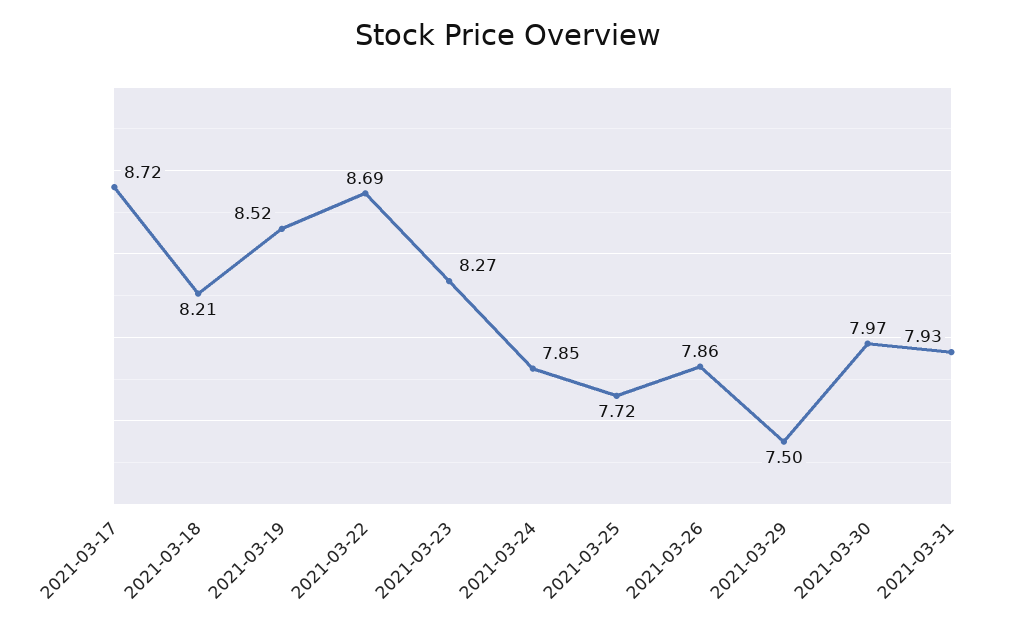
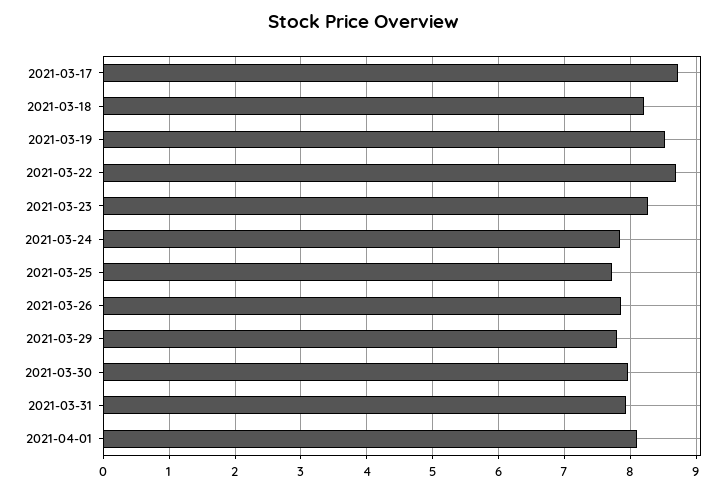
2021-03-29: 7.5 -> 7.8
2021-04-01: none -> 8.1

